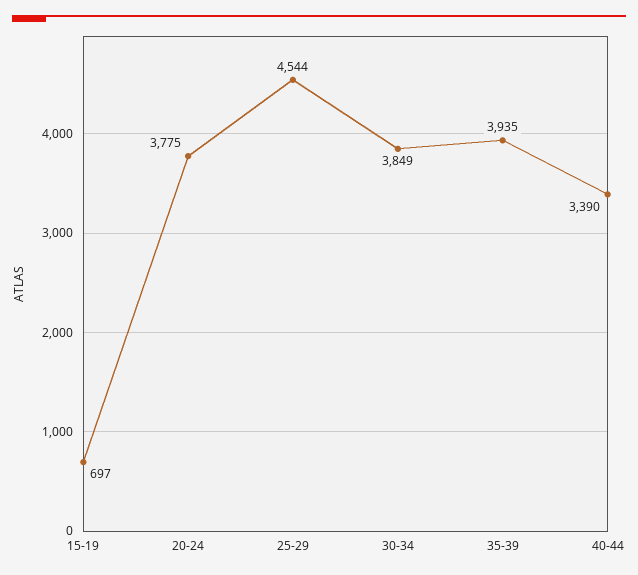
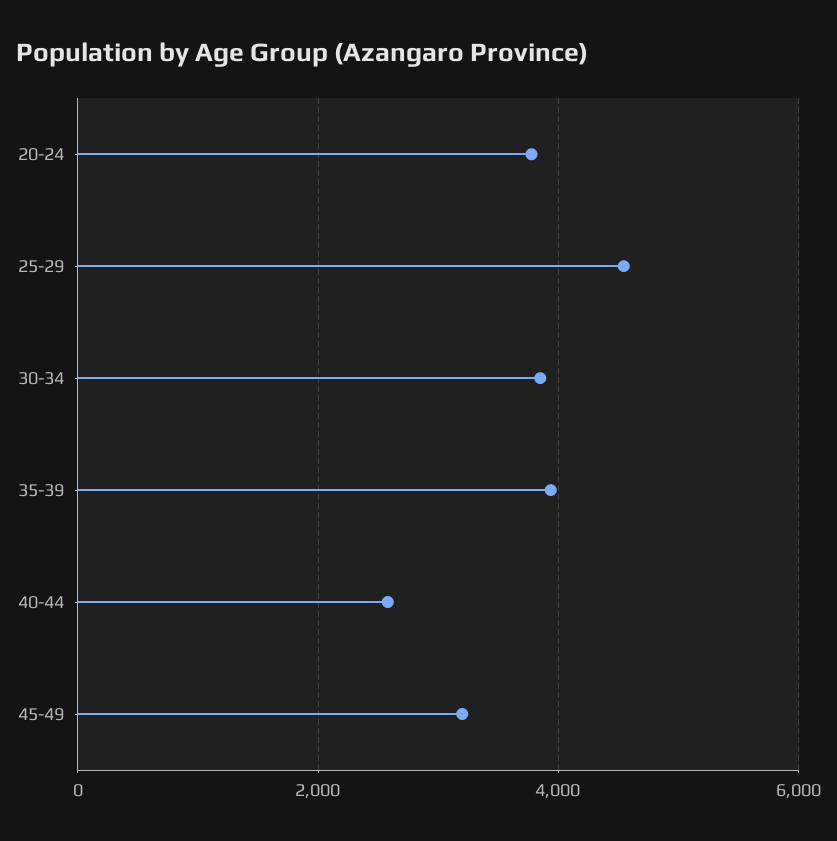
15-19: 697 -> none
40-44: 3390 -> 2600
45-49: none -> 3200

